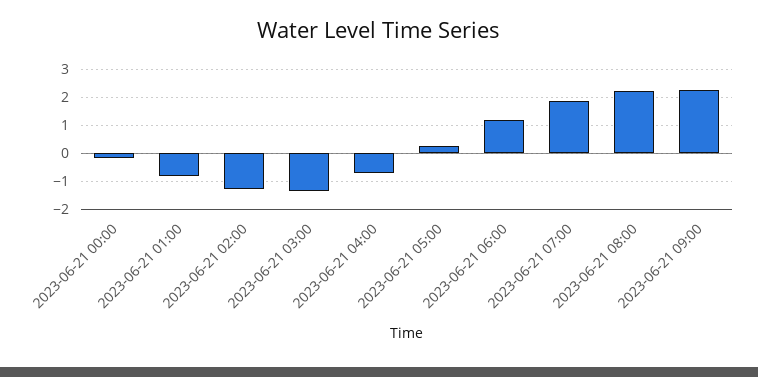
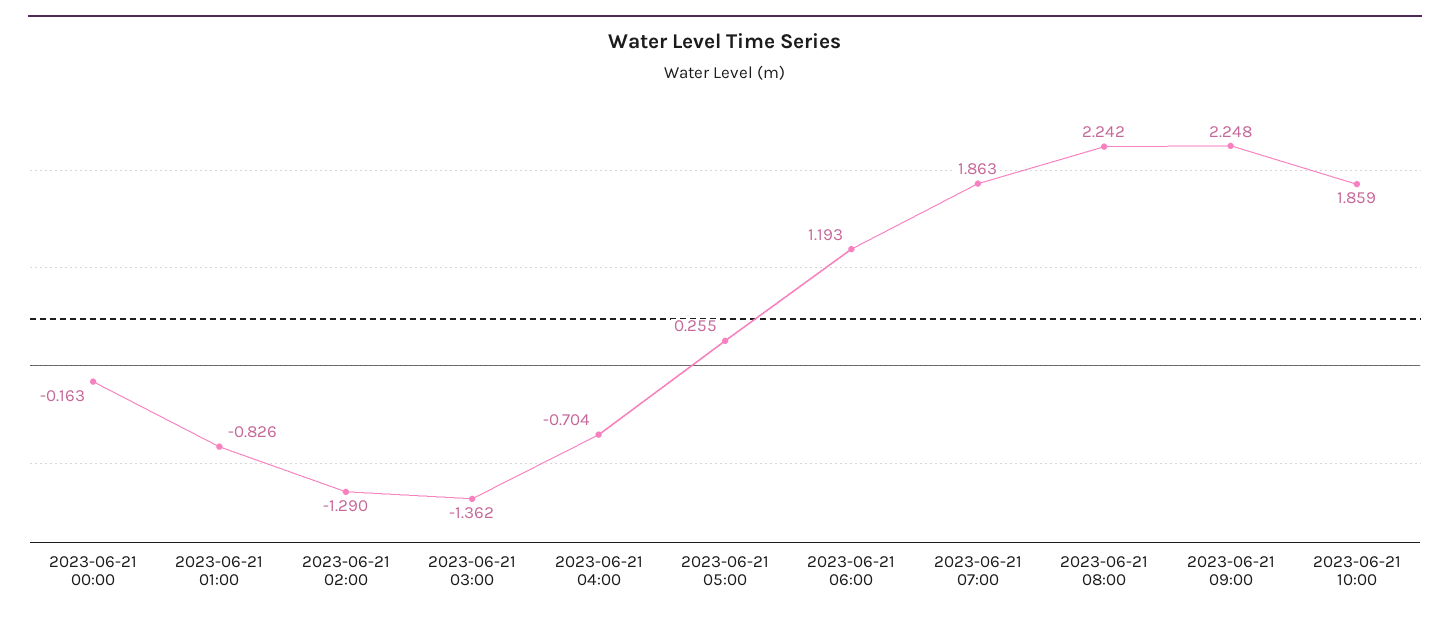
2023-06-21 10:00: none -> 1.859

